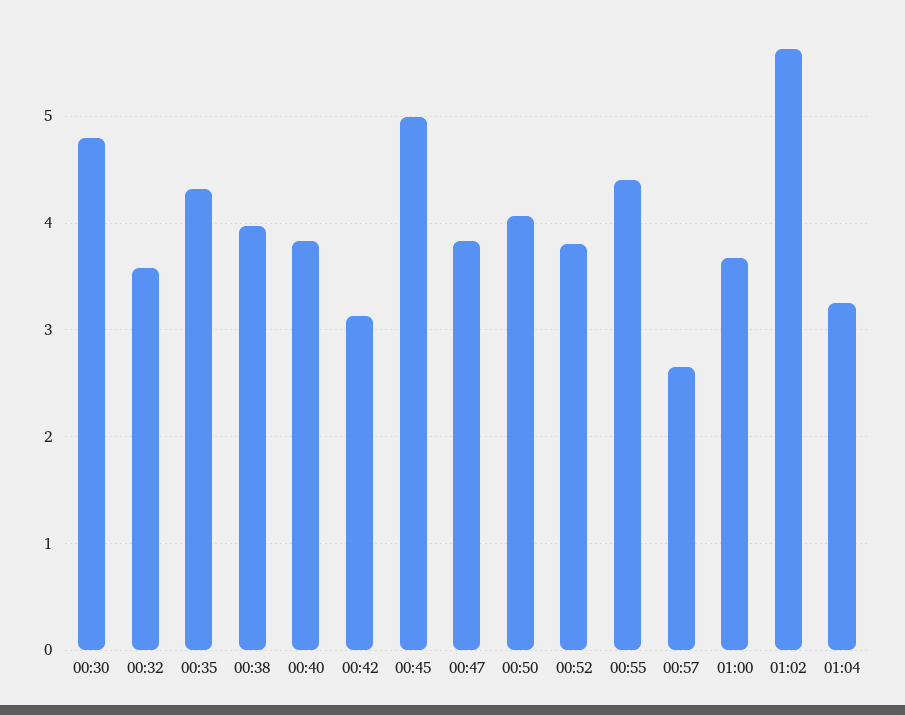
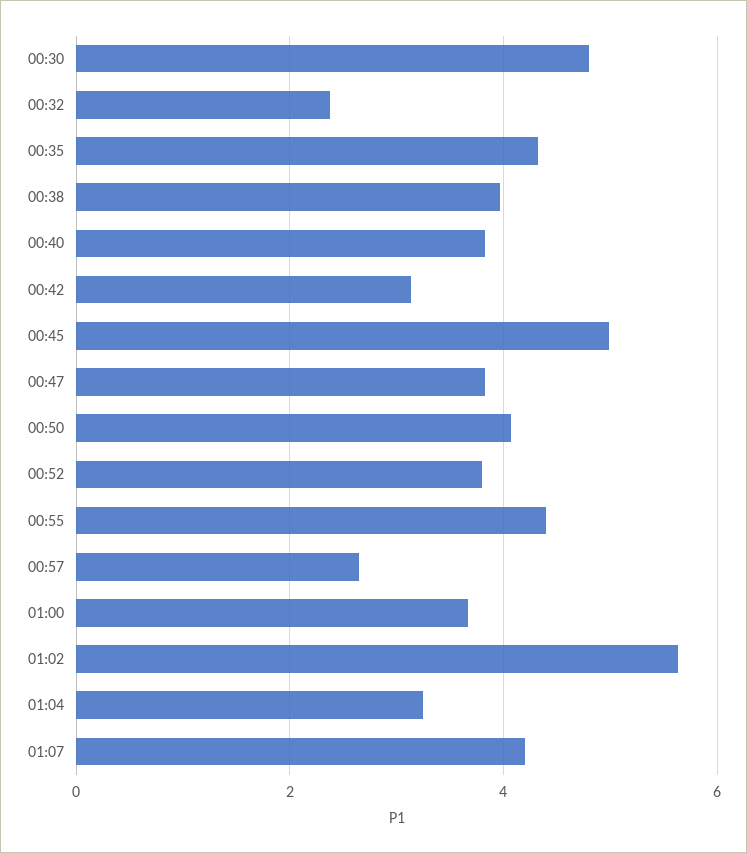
00:32: 3.6 -> 2.4
01:07: none -> 4.2

